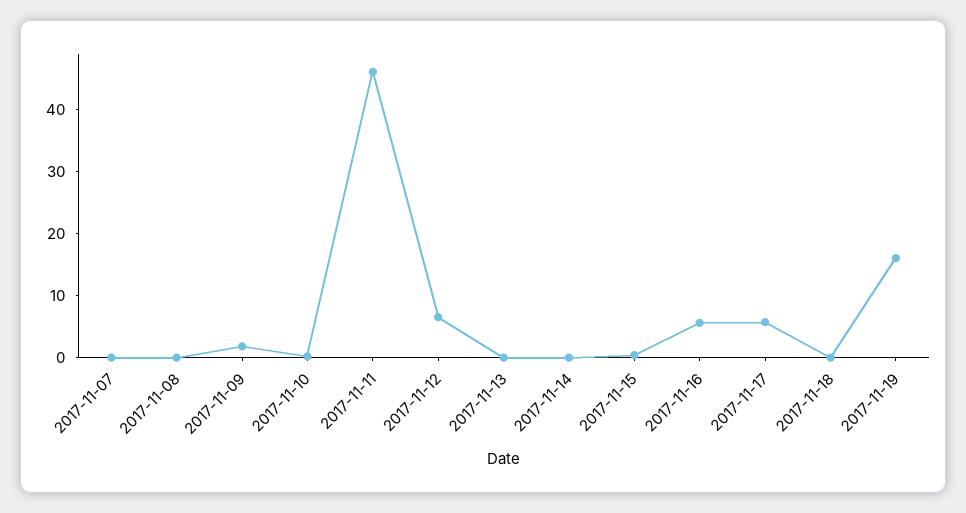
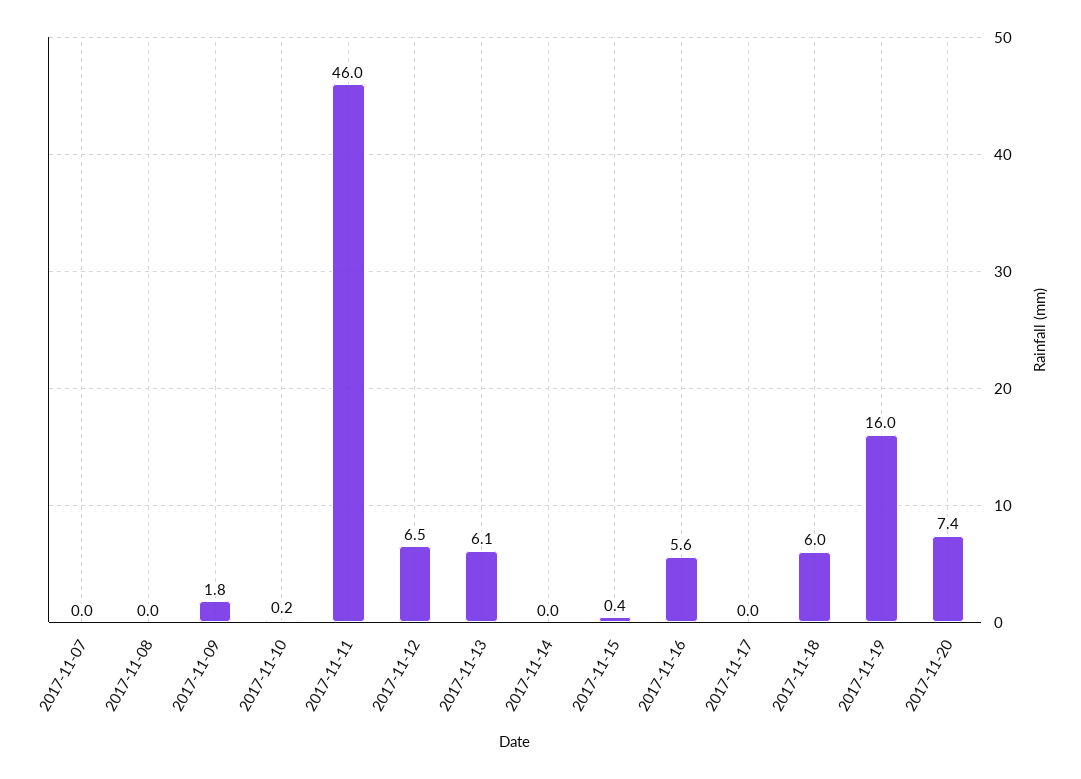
2017-11-13: 0 -> 6.1
2017-11-17: 6 -> 0
2017-11-18: 0 -> 6
2017-11-20: none -> 7.4

